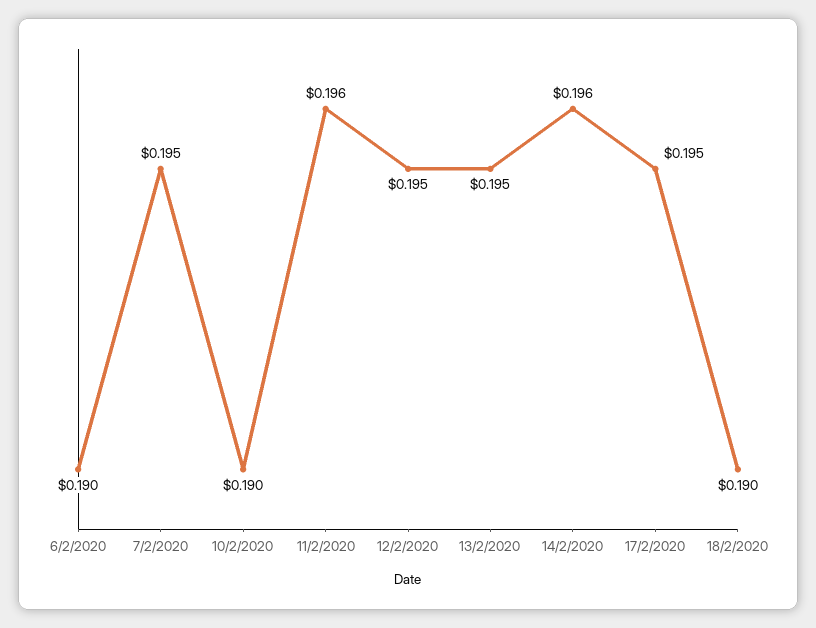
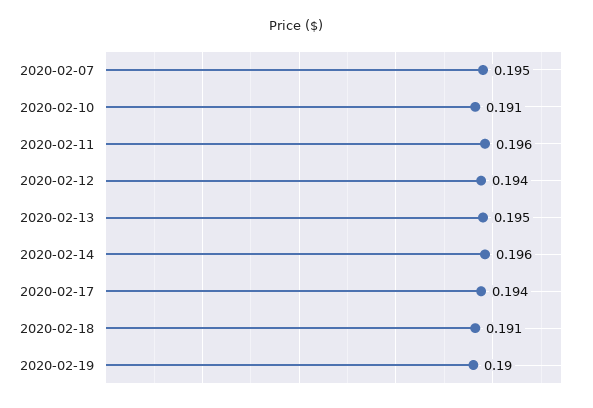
6/2/2020: 0.19 -> none
10/2/2020: 0.19 -> 0.191
12/2/2020: 0.195 -> 0.194
17/2/2020: 0.195 -> 0.194
18/2/2020: 0.19 -> 0.191
2020-02-19: none -> 0.19

